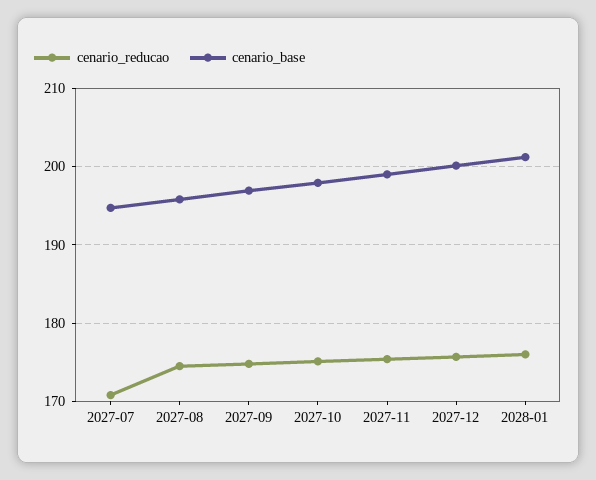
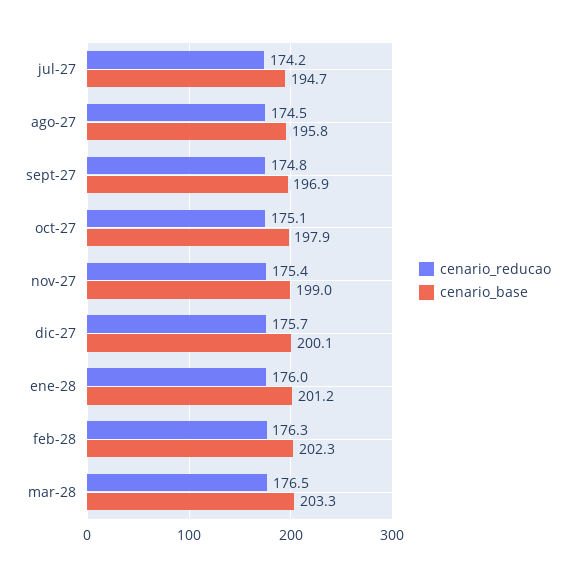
cenario_reducao, 2027-07: 171 -> 174.2
cenario_reducao, feb-28: none -> 176.3
cenario_base, feb-28: none -> 202.3
cenario_reducao, mar-28: none -> 176.5
cenario_base, mar-28: none -> 203.3

